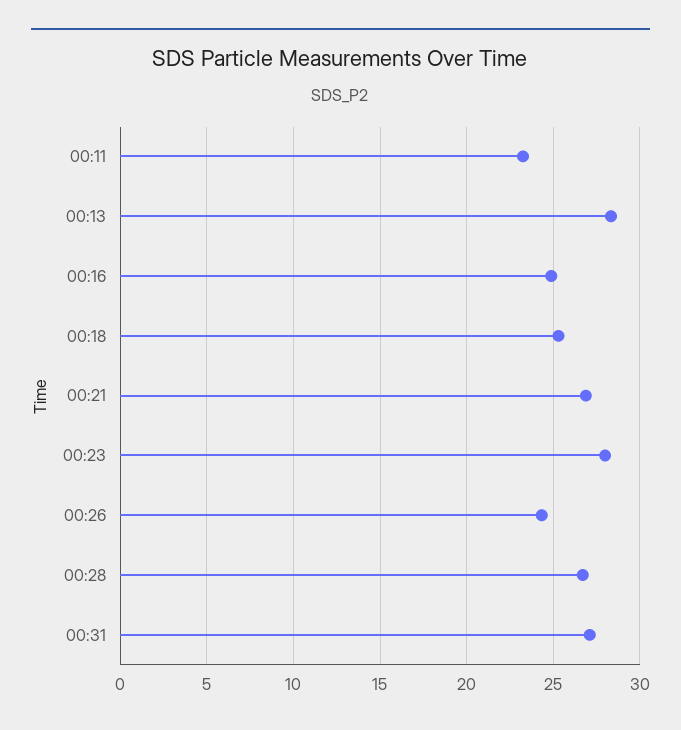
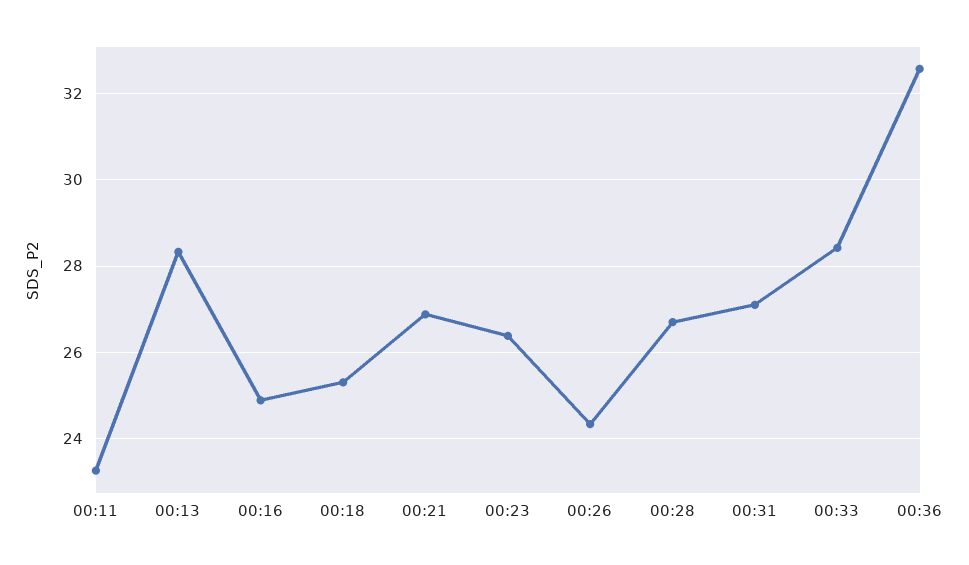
00:23: 28 -> 26.4
00:33: none -> 28.4
00:36: none -> 32.6

